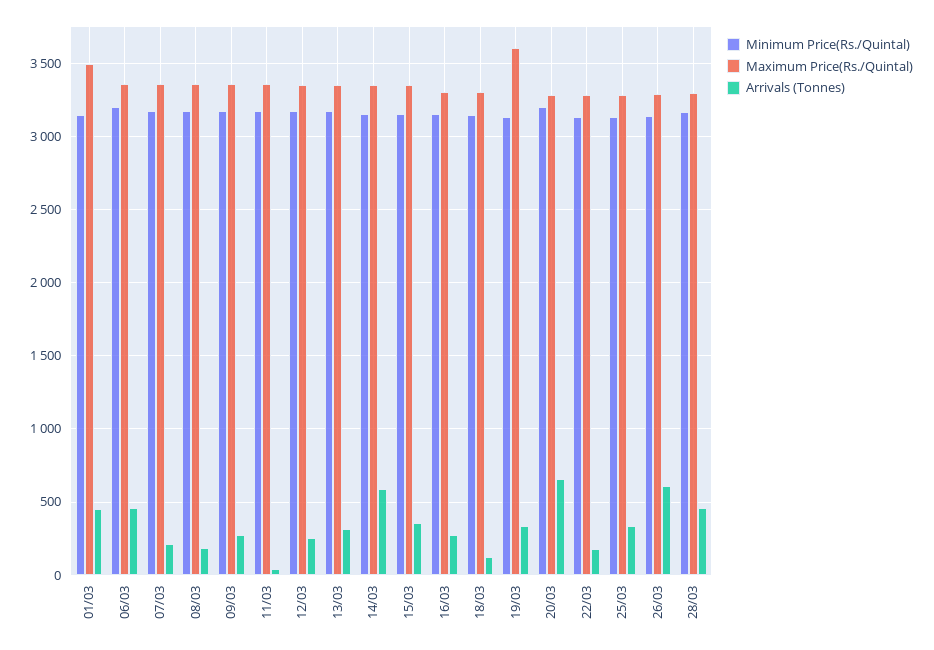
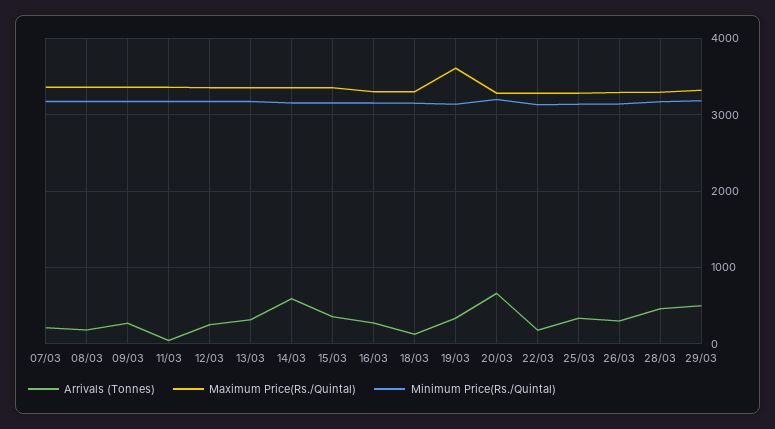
Minimum Price(Rs./Quintal), 01/03: 3150 -> none
Maximum Price(Rs./Quintal), 01/03: 3500 -> none
Arrivals (Tonnes), 01/03: 450 -> none
Minimum Price(Rs./Quintal), 06/03: 3200 -> none
Maximum Price(Rs./Quintal), 06/03: 3350 -> none
Arrivals (Tonnes), 06/03: 450 -> none
Arrivals (Tonnes), 26/03: 600 -> 300
Arrivals (Tonnes), 29/03: none -> 500
Maximum Price(Rs./Quintal), 29/03: none -> 3300
Minimum Price(Rs./Quintal), 29/03: none -> 3200

